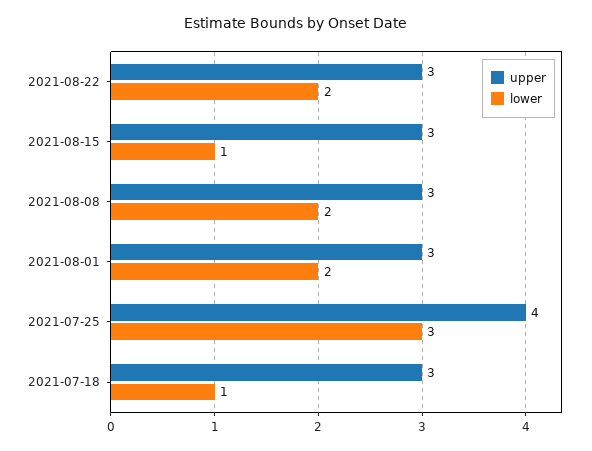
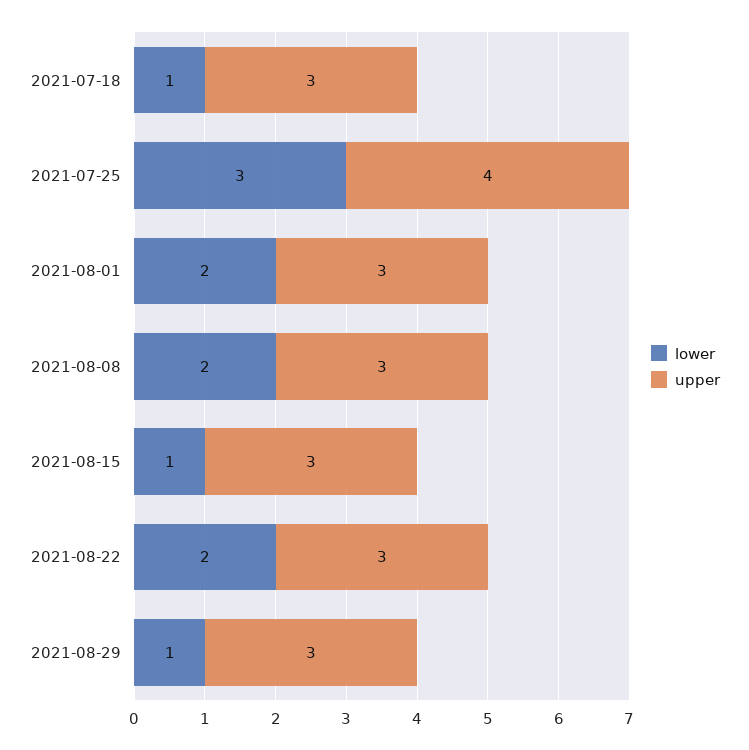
lower, 2021-08-29: none -> 1
upper, 2021-08-29: none -> 3

